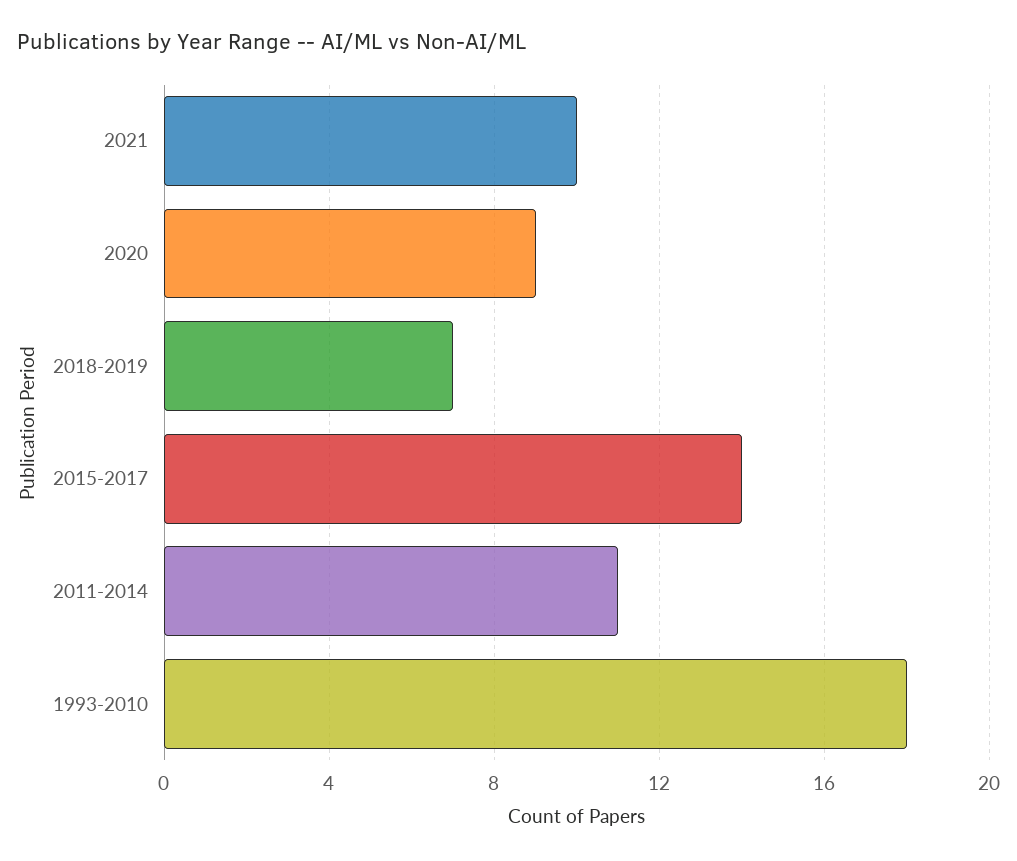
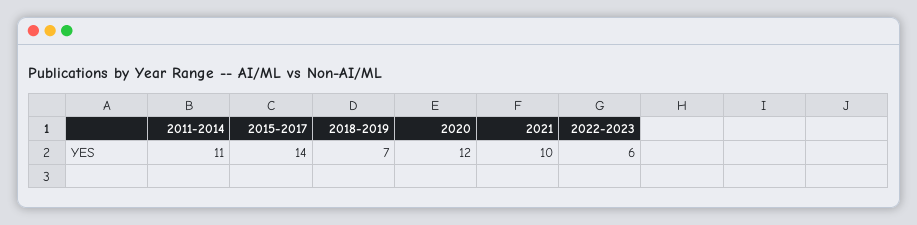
2020: 9 -> 12
1993-2010: 18 -> none
2022-2023: none -> 6

